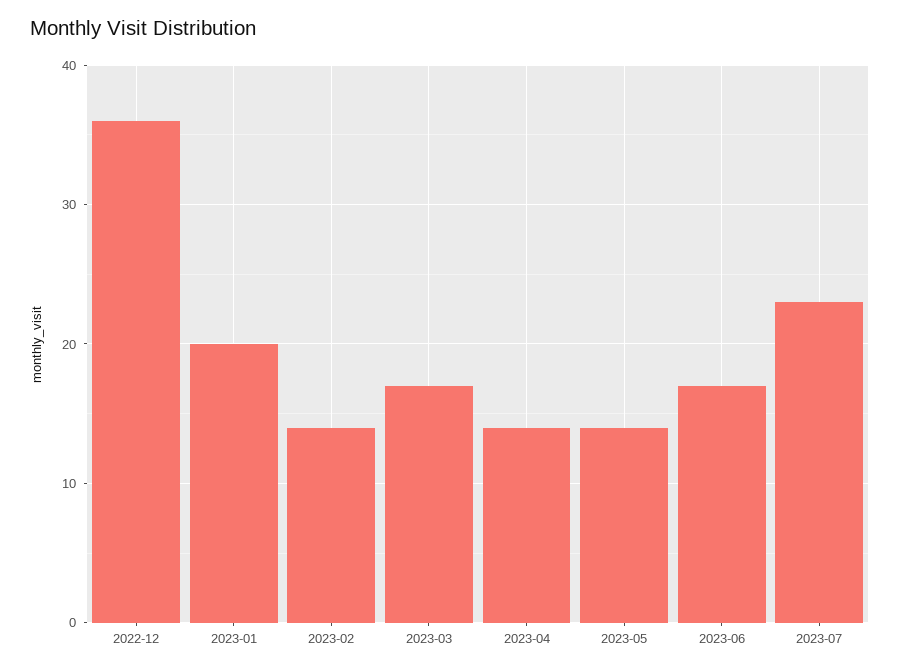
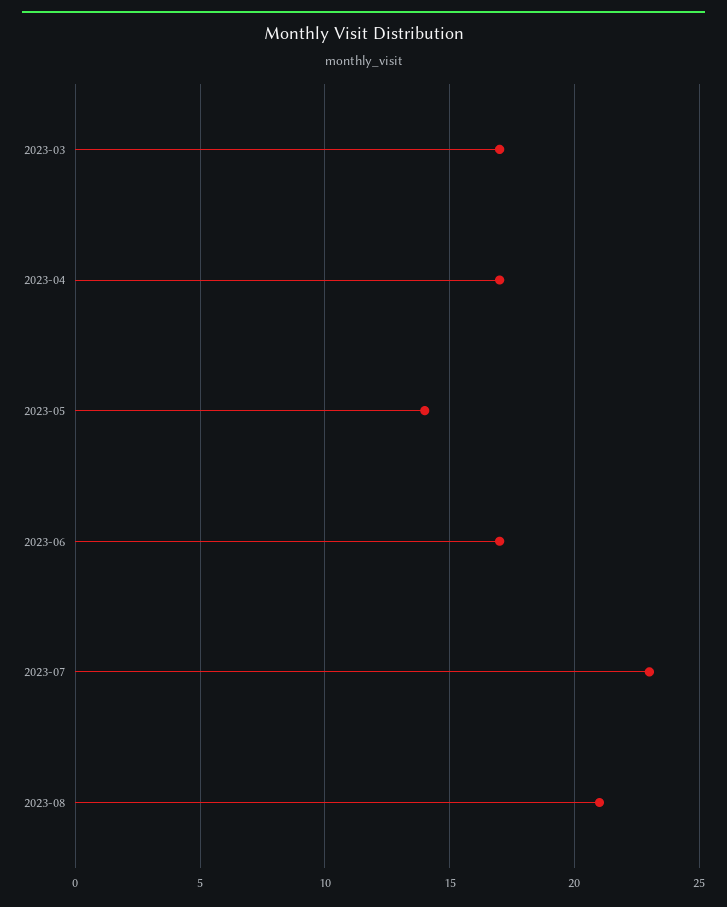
2022-12: 36 -> none
2023-01: 20 -> none
2023-02: 14 -> none
2023-04: 14 -> 17
2023-08: none -> 21

